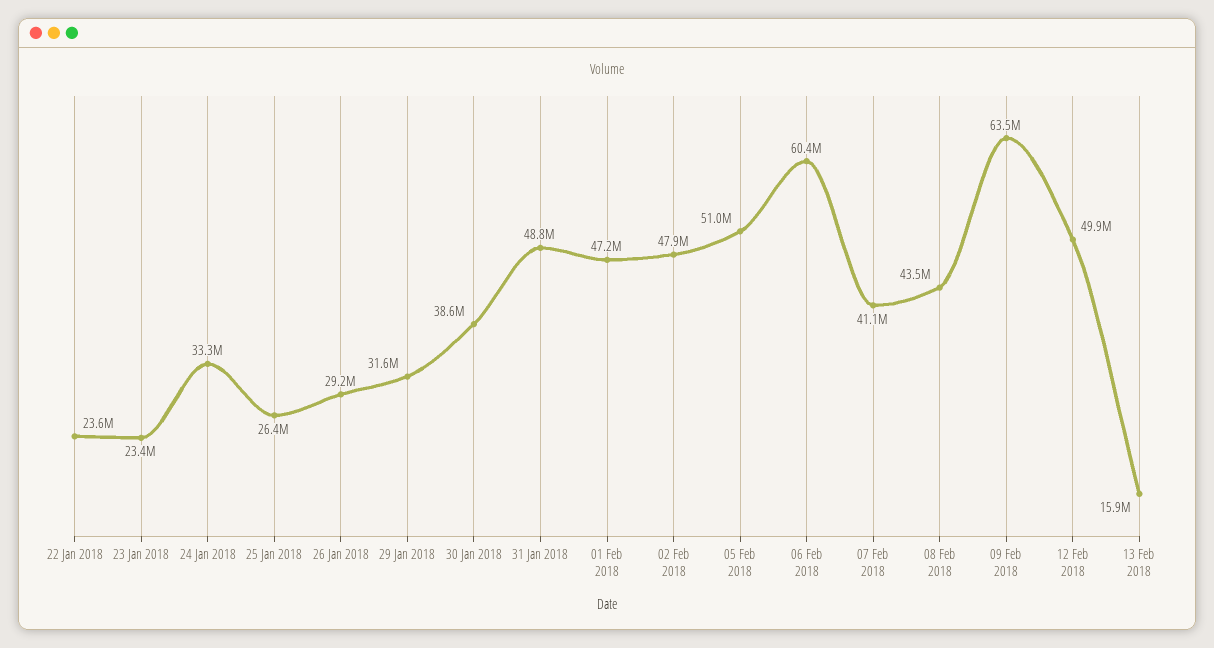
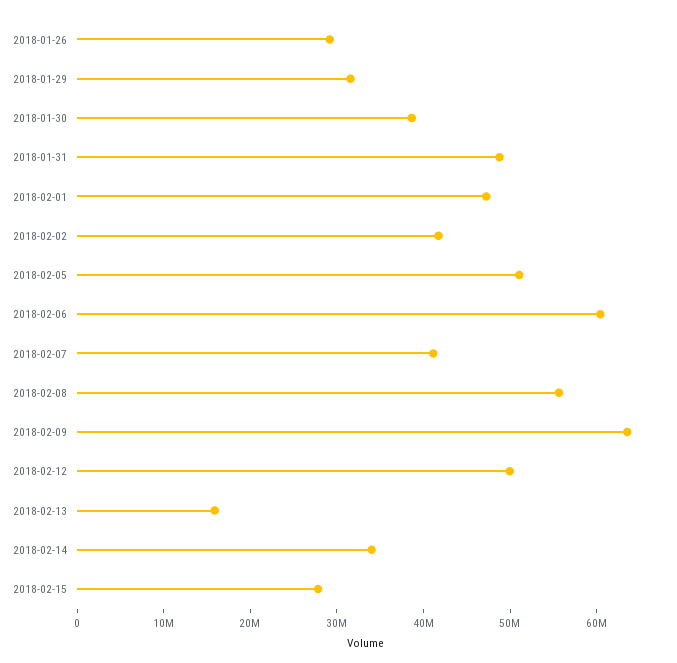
22 Jan 2018: 23600000 -> none
23 Jan 2018: 23400000 -> none
24 Jan 2018: 33300000 -> none
25 Jan 2018: 26400000 -> none
02 Feb 2018: 47900000 -> 42000000
08 Feb 2018: 43500000 -> 56000000
2018-02-14: none -> 34000000
2018-02-15: none -> 28000000

